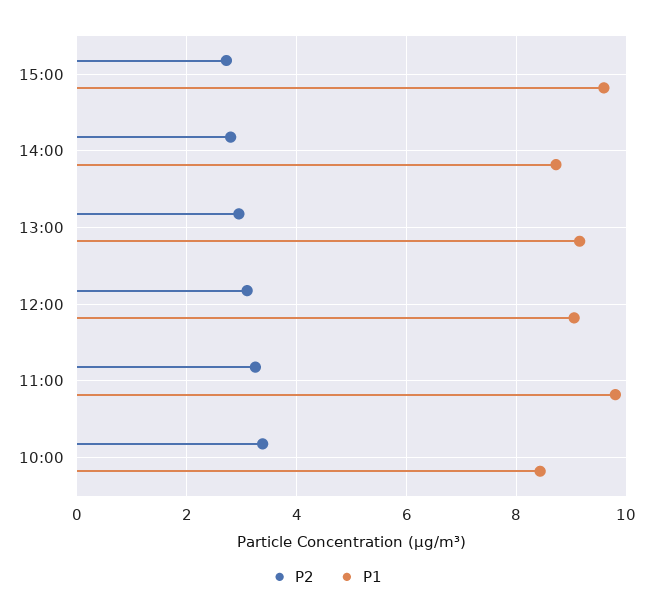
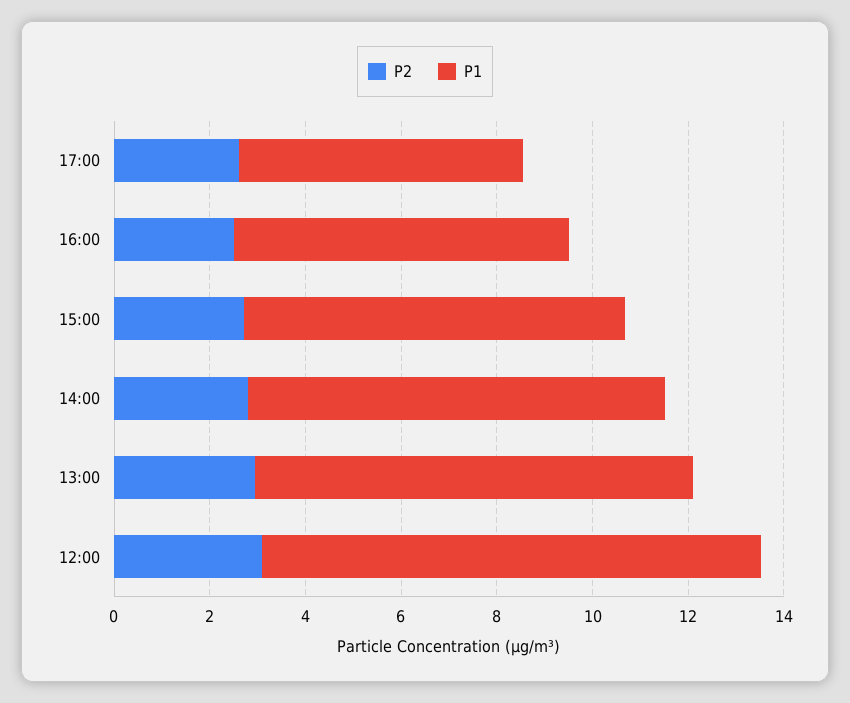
P1, 15:00: 9.6 -> 8
P1, 12:00: 9 -> 10.5
P2, 11:00: 3.2 -> none
P1, 11:00: 9.8 -> none
P2, 10:00: 3.4 -> none
P1, 10:00: 8.4 -> none
P2, 17:00: none -> 2.5
P1, 17:00: none -> 6
P2, 16:00: none -> 2.5
P1, 16:00: none -> 7

